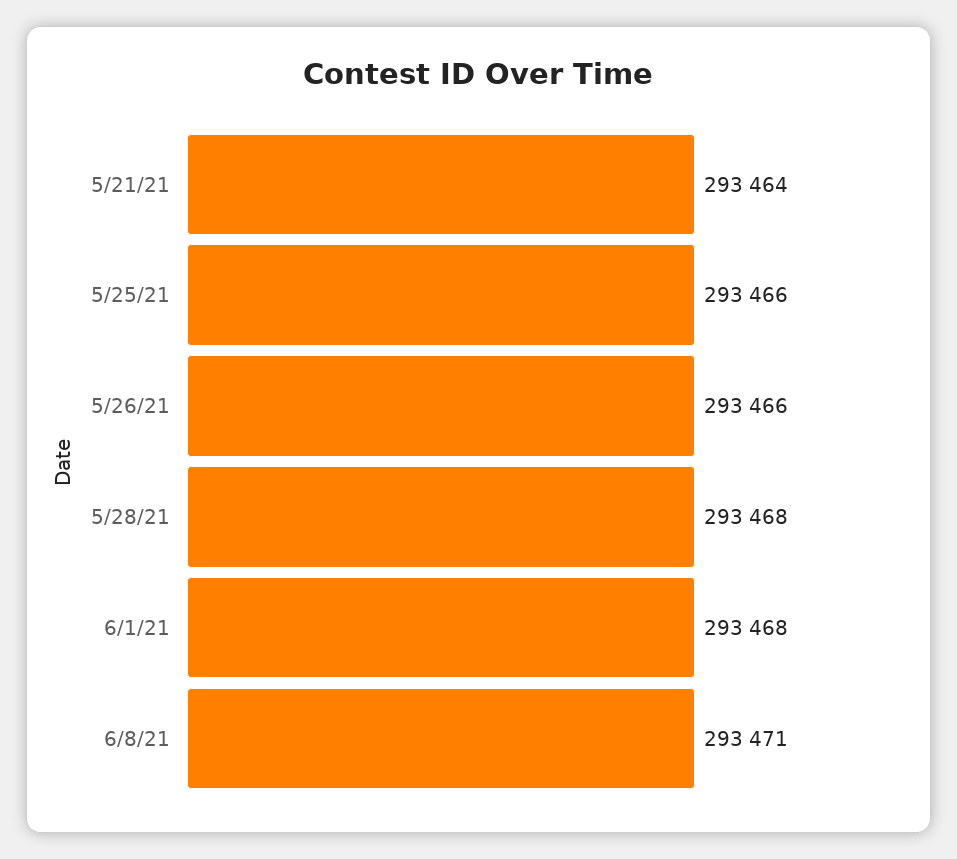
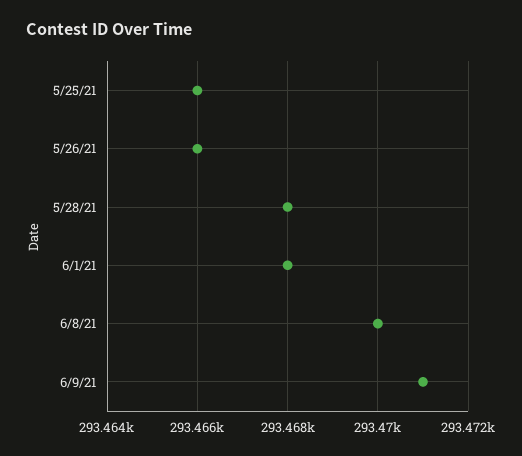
5/21/21: 293464 -> none
6/8/21: 293471 -> 293470
6/9/21: none -> 293471

